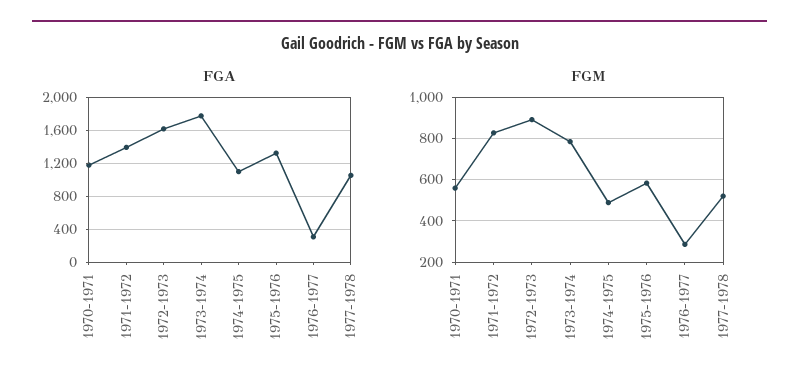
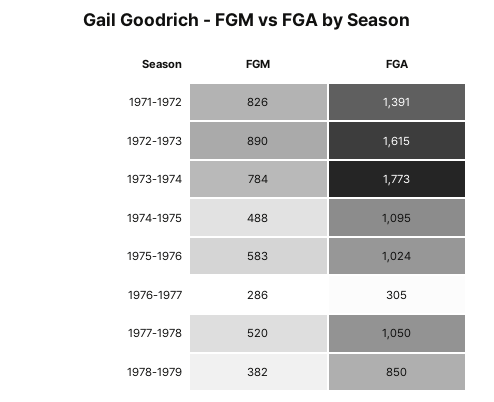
FGA, 1970-1971: 1200 -> none
FGA, 1975-1976: 1300 -> 1024
FGM, 1970-1971: 550 -> none
FGM, 1978-1979: none -> 382
FGA, 1978-1979: none -> 850

